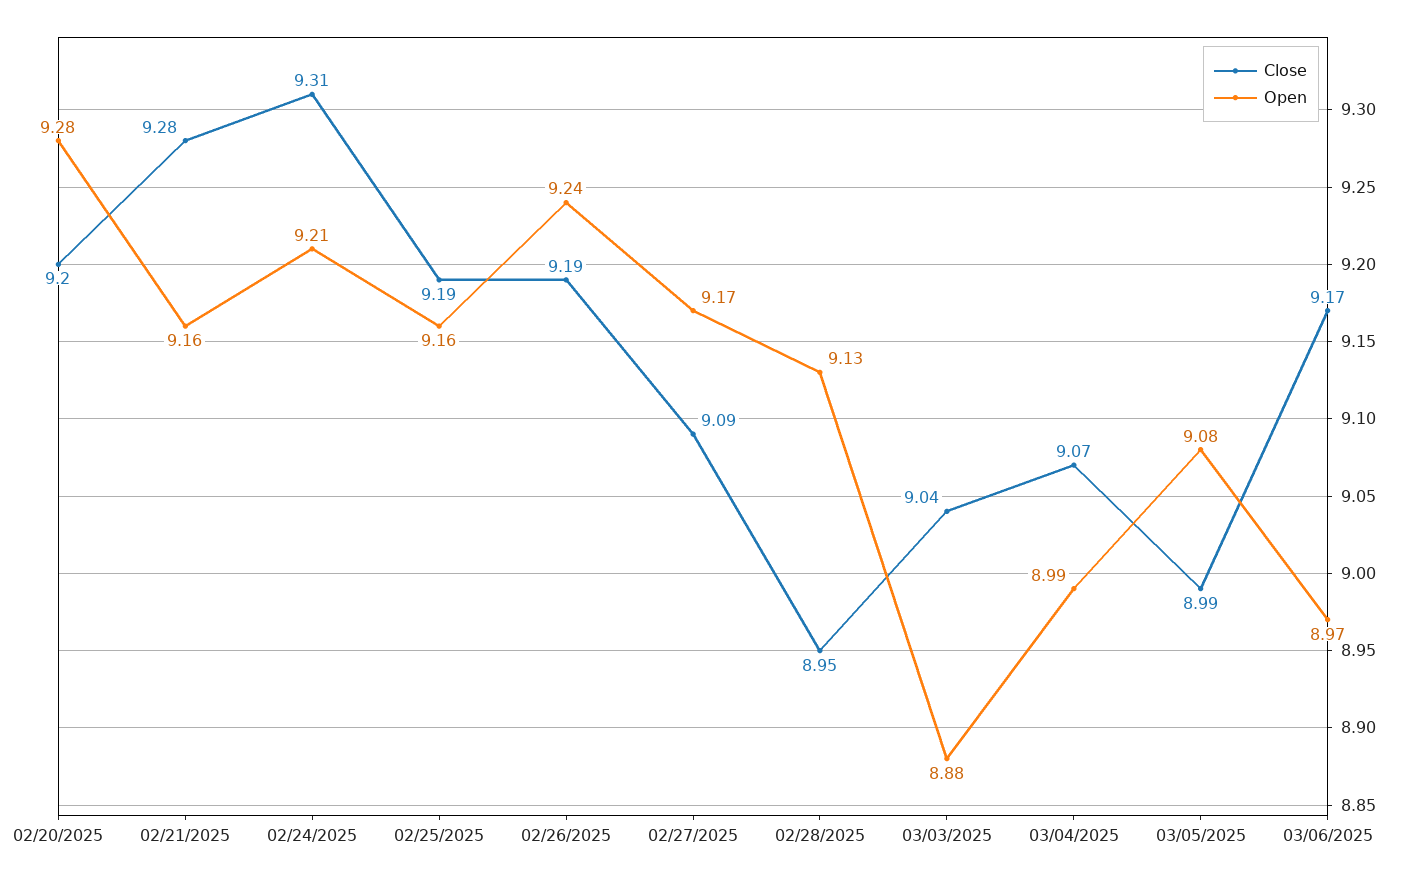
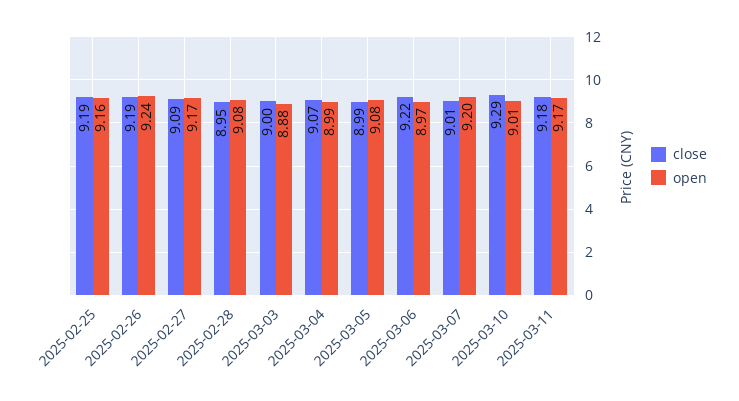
Close, 02/20/2025: 9.2 -> none
Open, 02/20/2025: 9.28 -> none
Close, 02/21/2025: 9.28 -> none
Open, 02/21/2025: 9.16 -> none
Close, 02/24/2025: 9.31 -> none
Open, 02/24/2025: 9.21 -> none
Open, 02/28/2025: 9.13 -> 9.08
Close, 03/03/2025: 9.04 -> 9
Close, 03/06/2025: 9.17 -> 9.22
Close, 2025-03-07: none -> 9.01
Open, 2025-03-07: none -> 9.2
Close, 2025-03-10: none -> 9.29
Open, 2025-03-10: none -> 9.01
Close, 2025-03-11: none -> 9.18
Open, 2025-03-11: none -> 9.17

